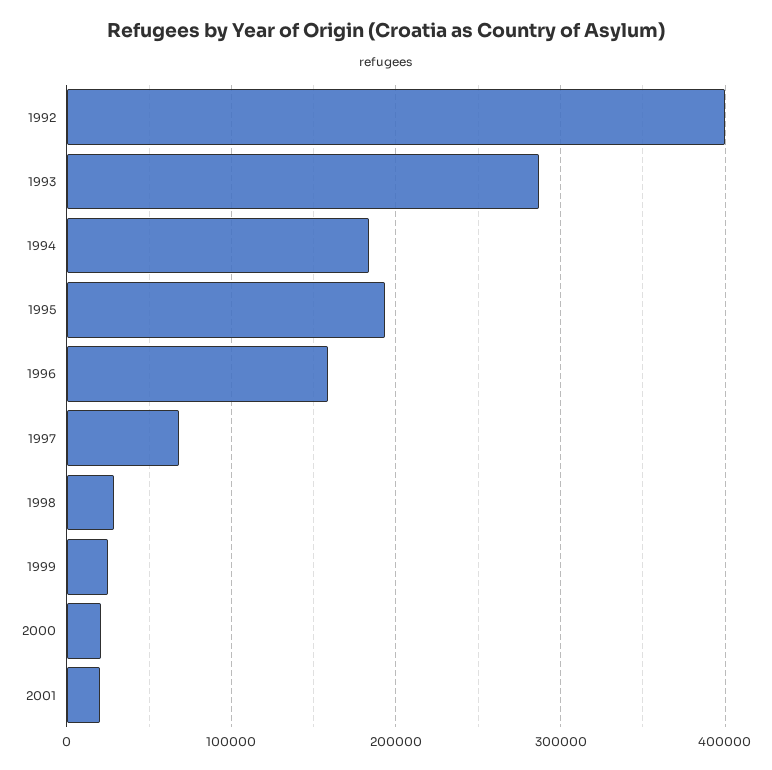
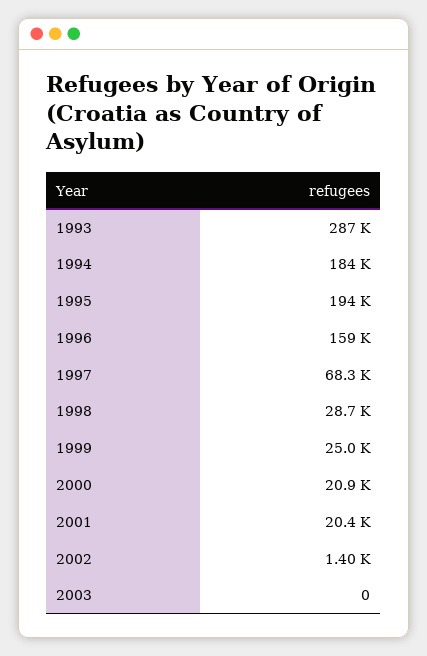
1992: 400000 -> none
2002: none -> 1400
2003: none -> 0

